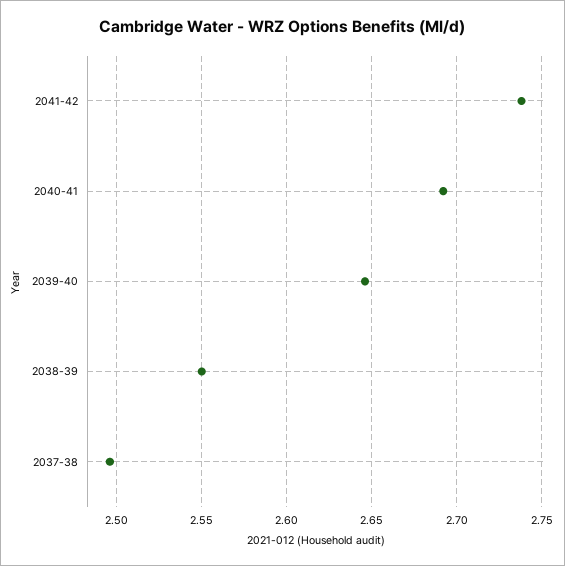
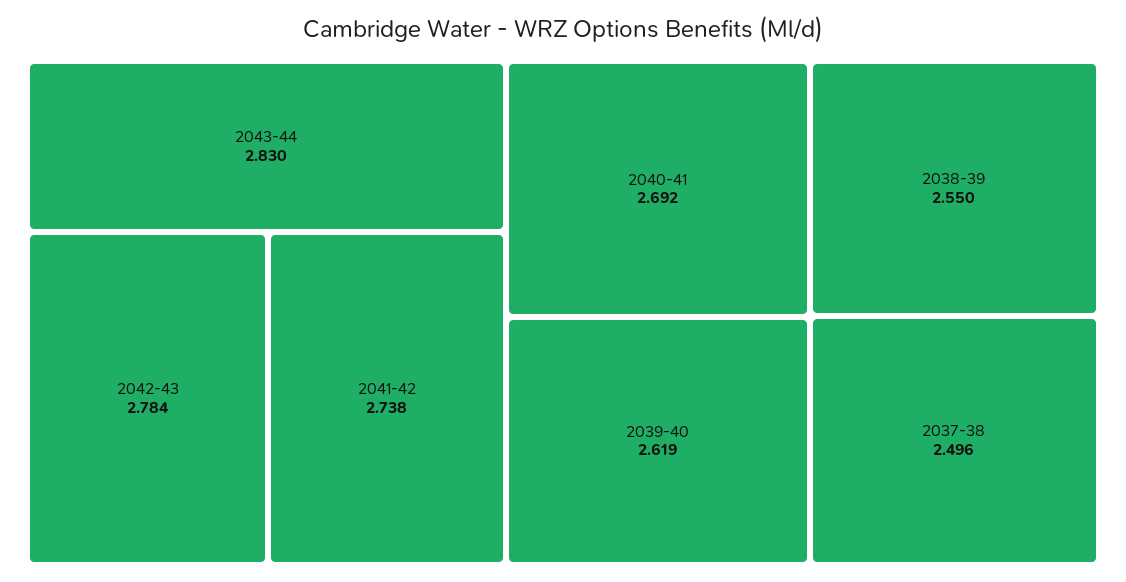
2039-40: 2.645 -> 2.619
2043-44: none -> 2.83
2042-43: none -> 2.784

